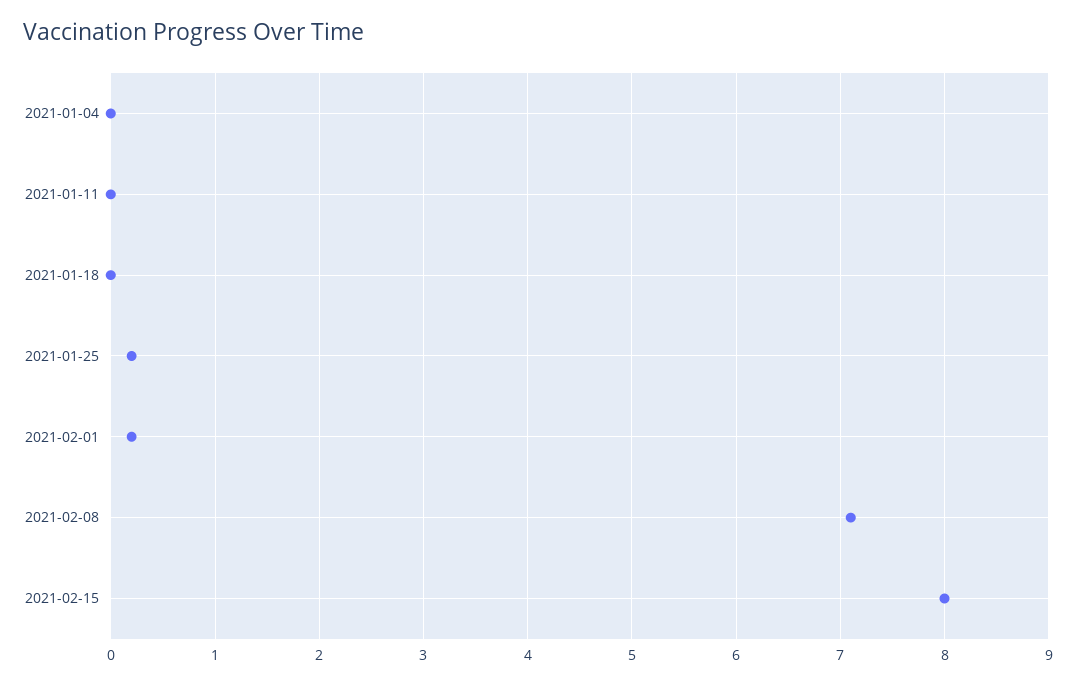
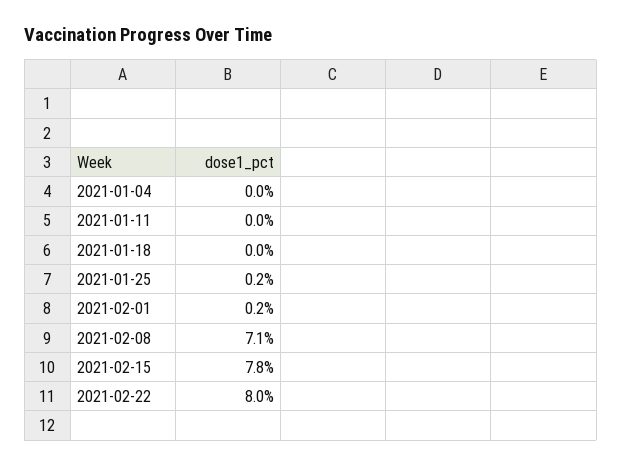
2021-02-15: 8 -> 7.8
2021-02-22: none -> 8

